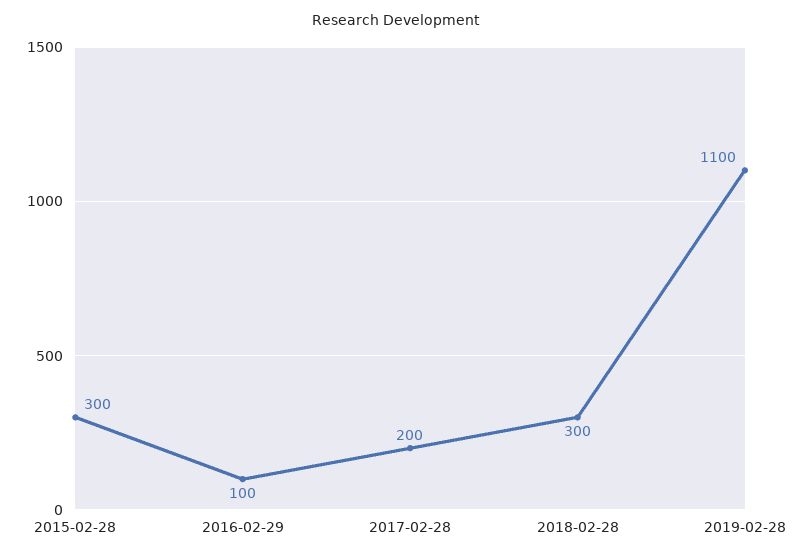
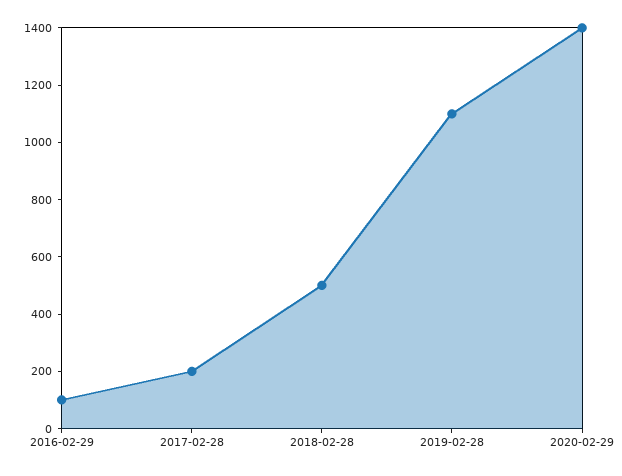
2015-02-28: 300 -> none
2018-02-28: 300 -> 500
2020-02-29: none -> 1400

